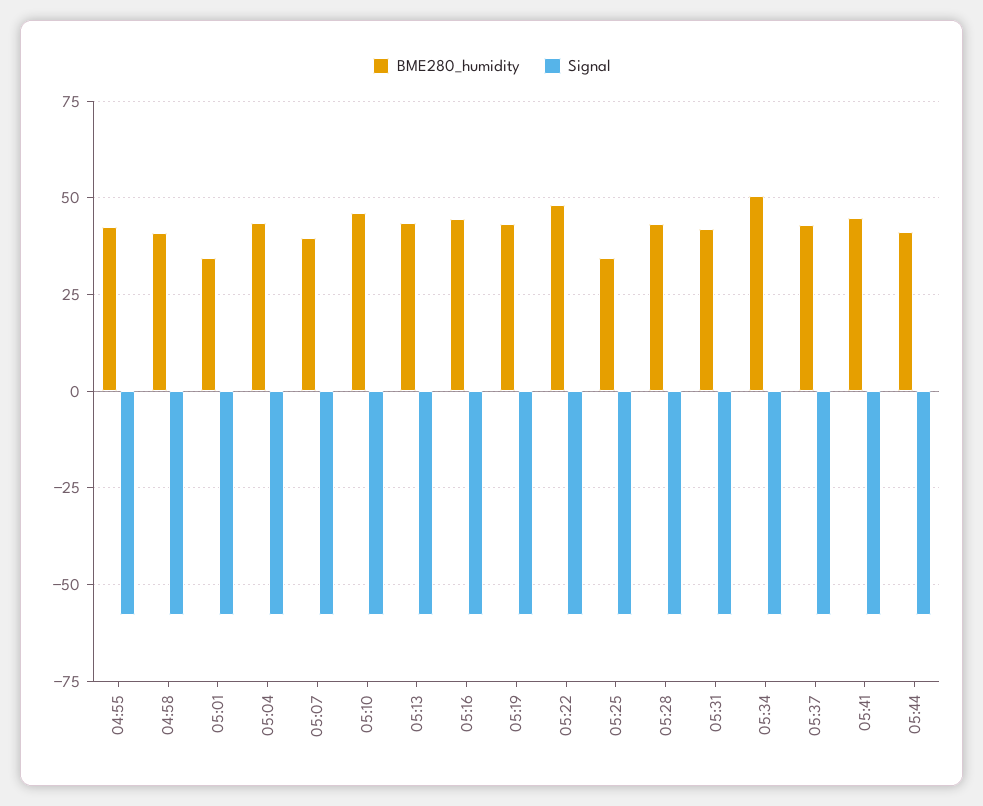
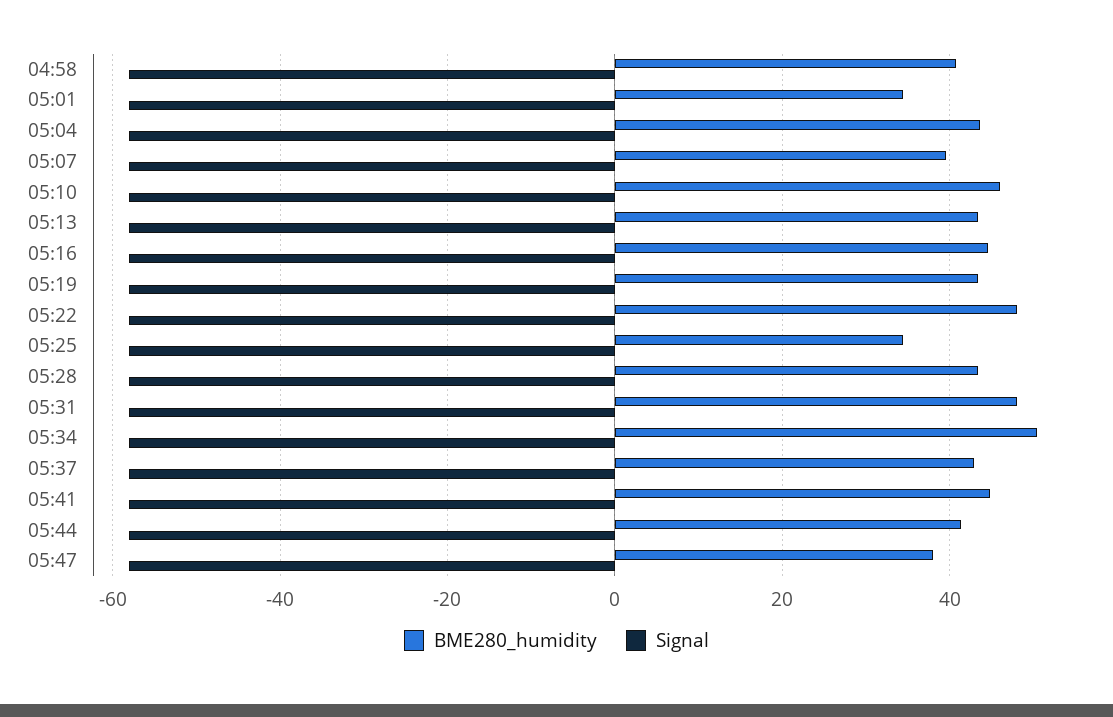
BME280_humidity, 04:55: 42.5 -> none
Signal, 04:55: -57.5 -> none
BME280_humidity, 05:31: 42.5 -> 48
BME280_humidity, 05:47: none -> 38
Signal, 05:47: none -> -58

